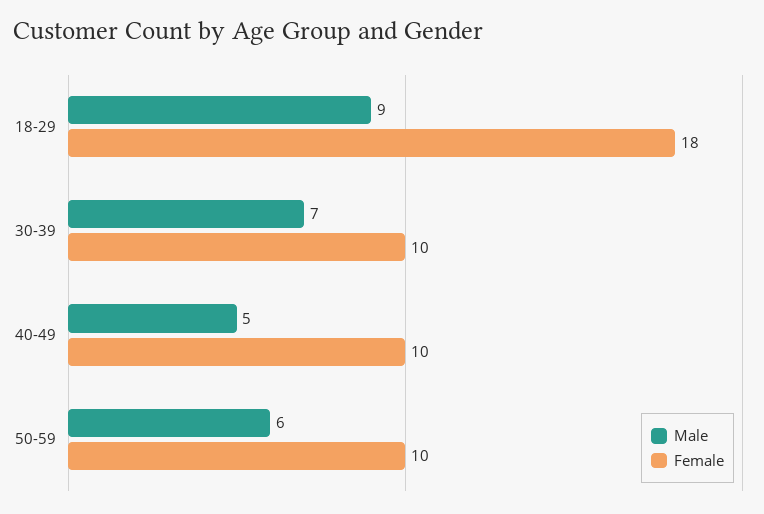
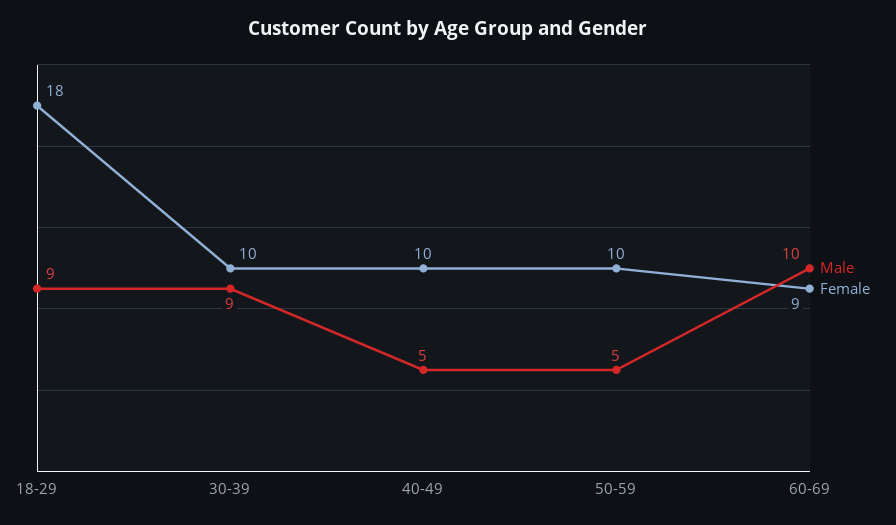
Male, 30-39: 7 -> 9
Male, 50-59: 6 -> 5
Male, 60-69: none -> 10
Female, 60-69: none -> 9

